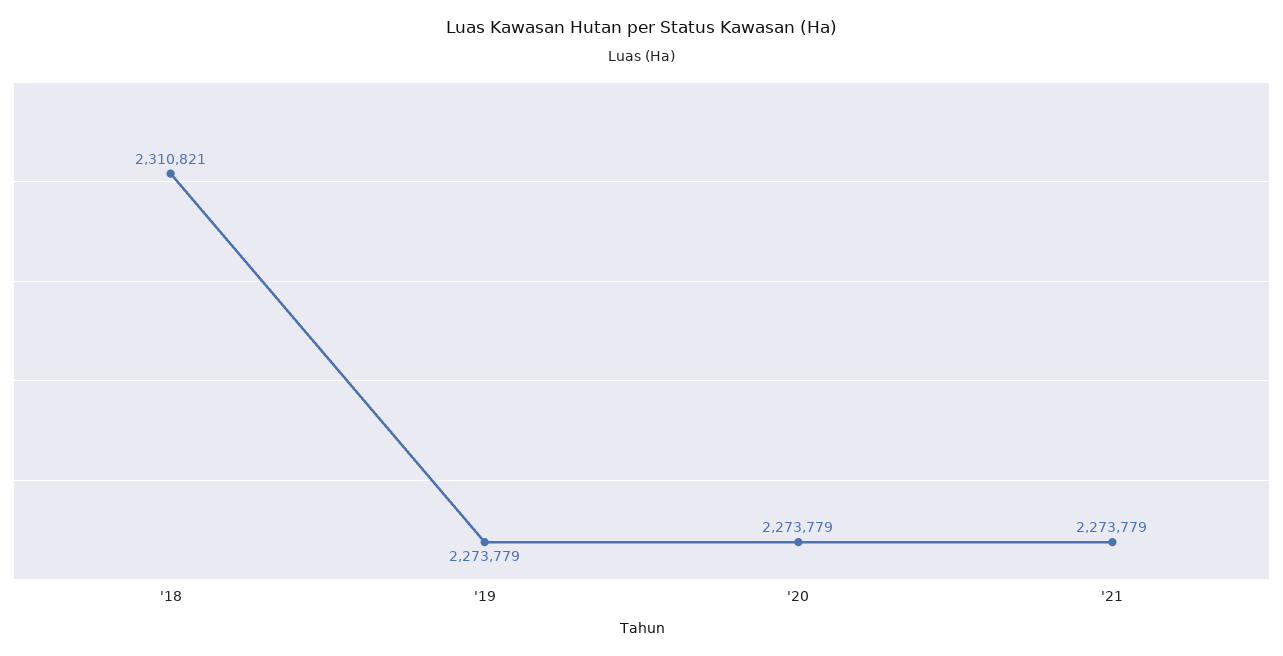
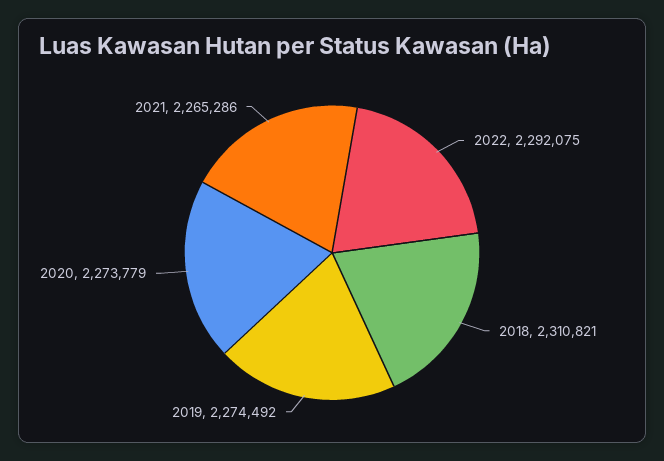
'19: 2273779 -> 2274492
'21: 2273779 -> 2265286
2022: none -> 2292075

